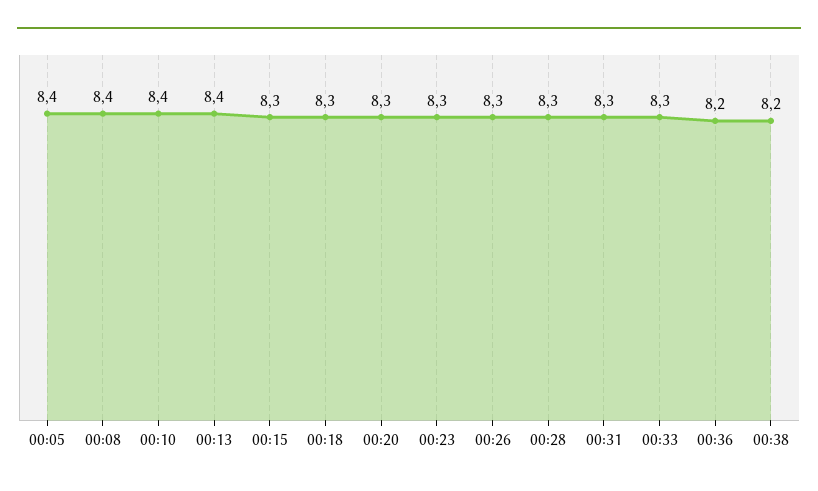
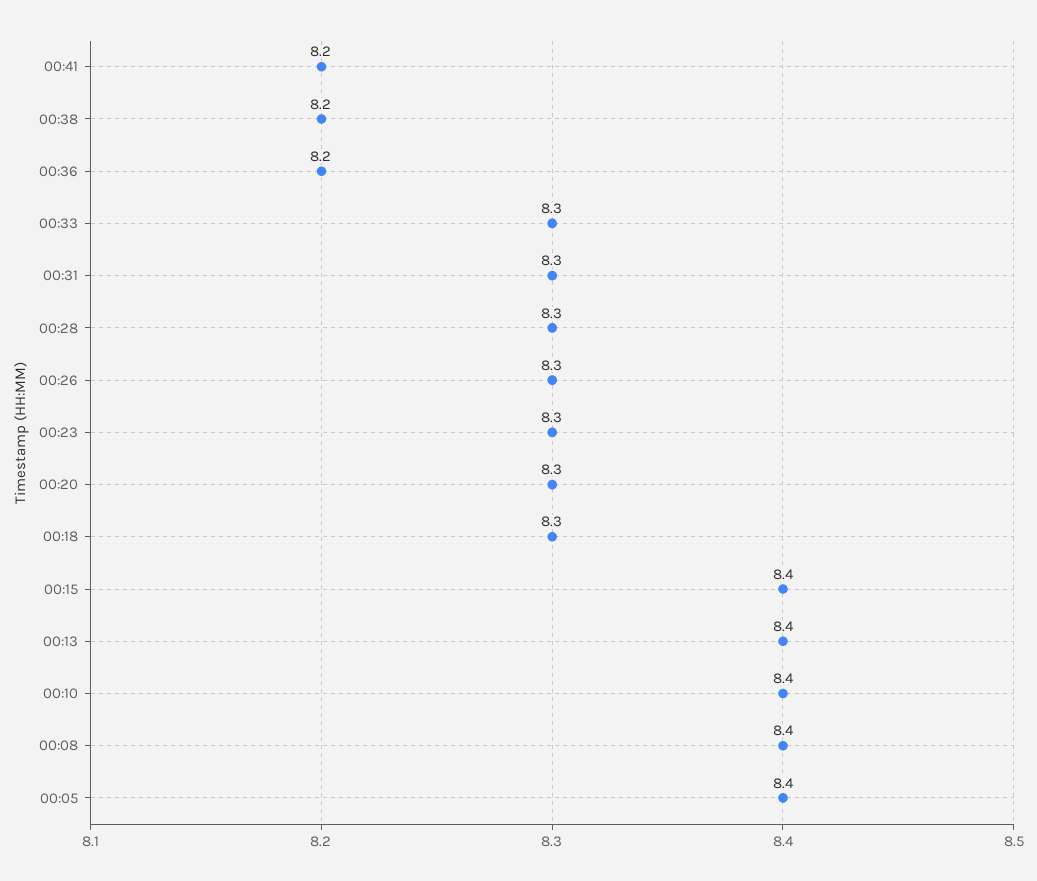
00:15: 8.3 -> 8.4
00:41: none -> 8.2

